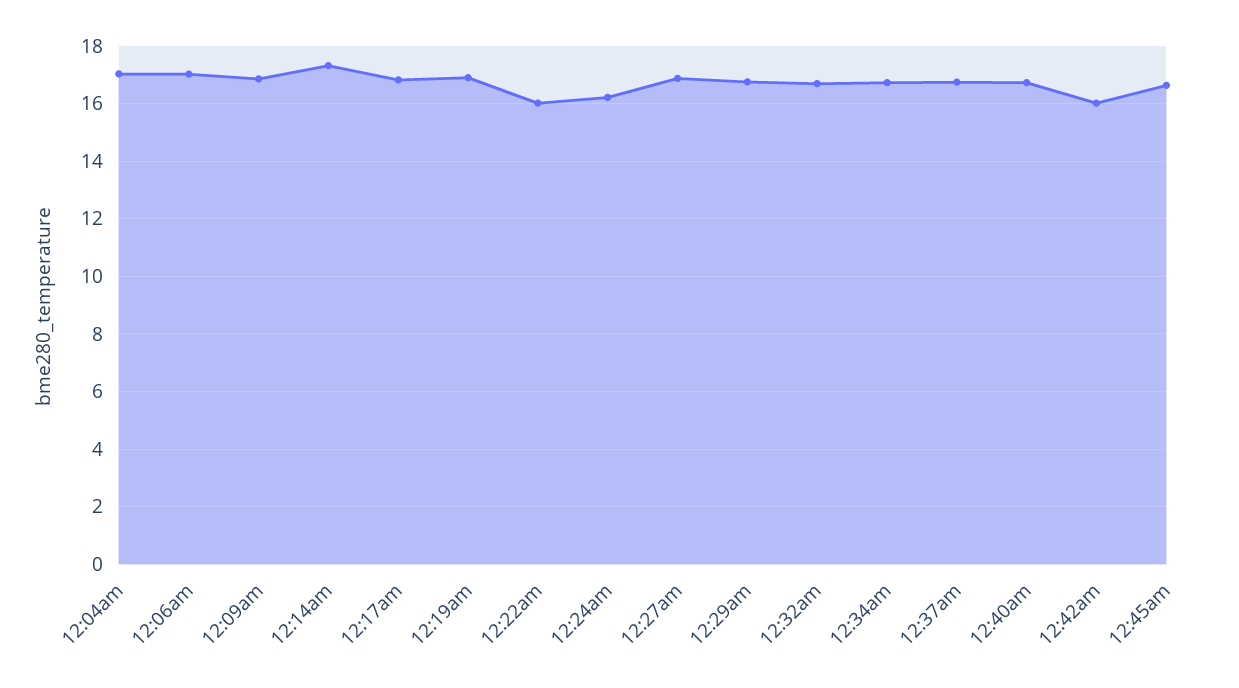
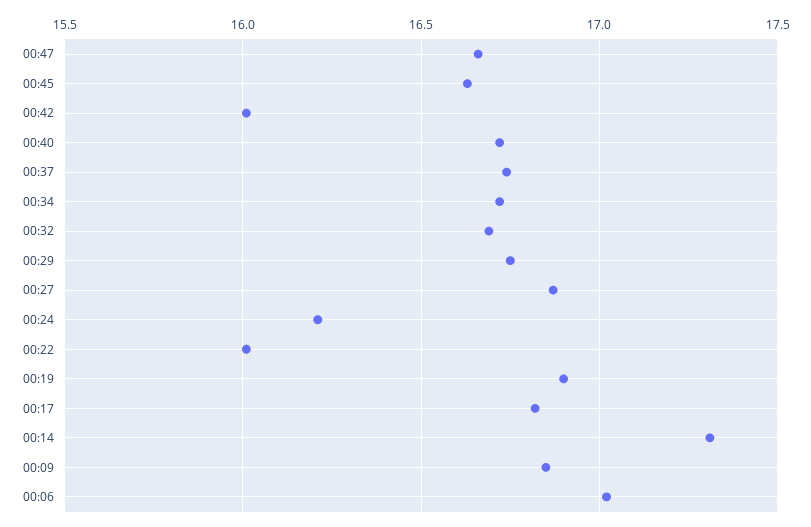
12:04am: 17 -> none
00:47: none -> 16.65

